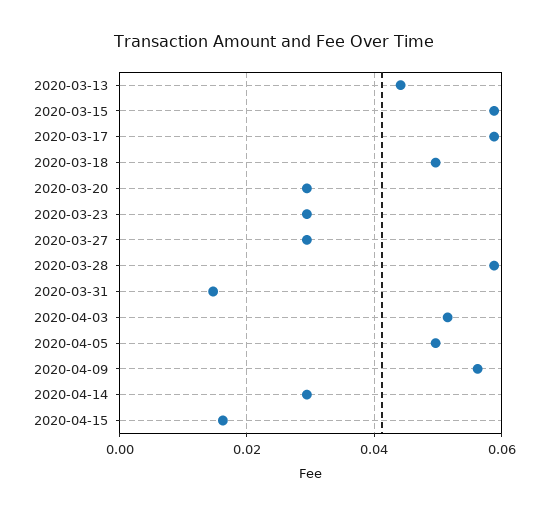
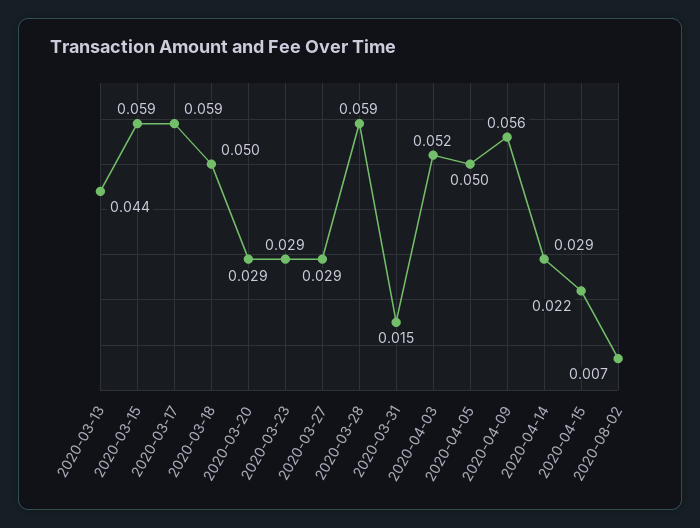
2020-04-15: 0.016 -> 0.022
2020-08-02: none -> 0.007

